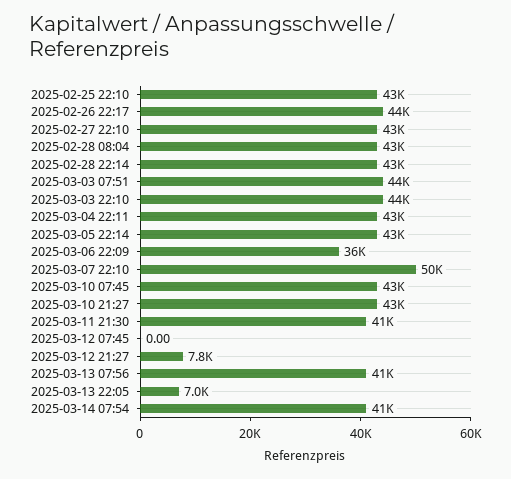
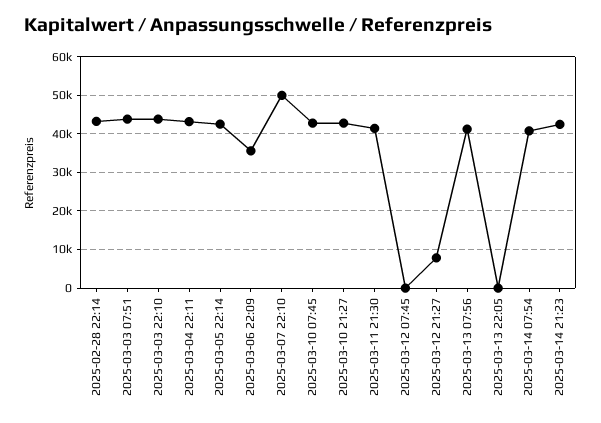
2025-02-25 22:10: 43000 -> none
2025-02-26 22:17: 44000 -> none
2025-02-27 22:10: 43000 -> none
2025-02-28 08:04: 43000 -> none
2025-03-13 22:05: 7000 -> 0
2025-03-14 21:23: none -> 42000

